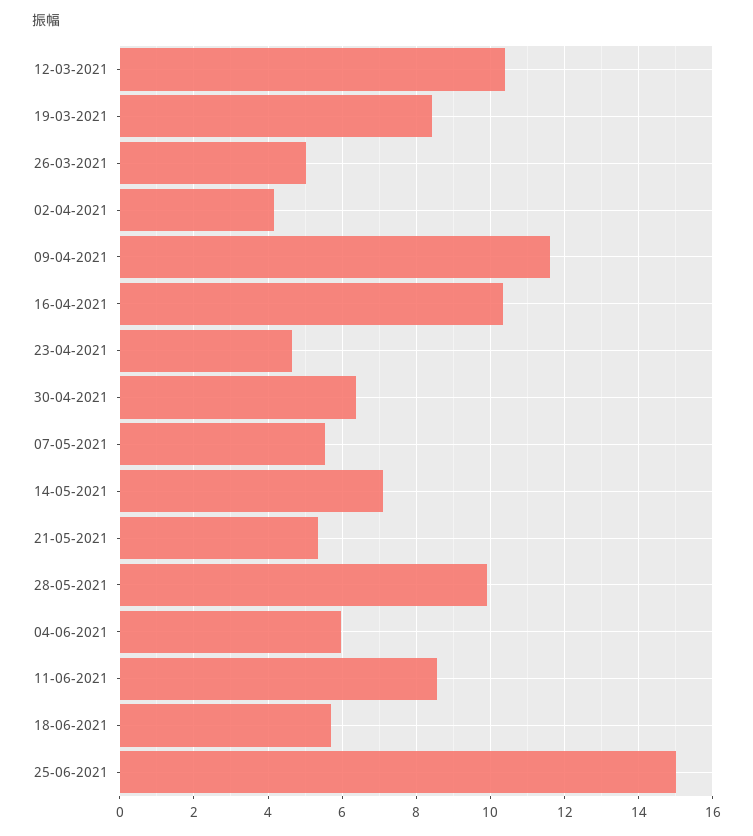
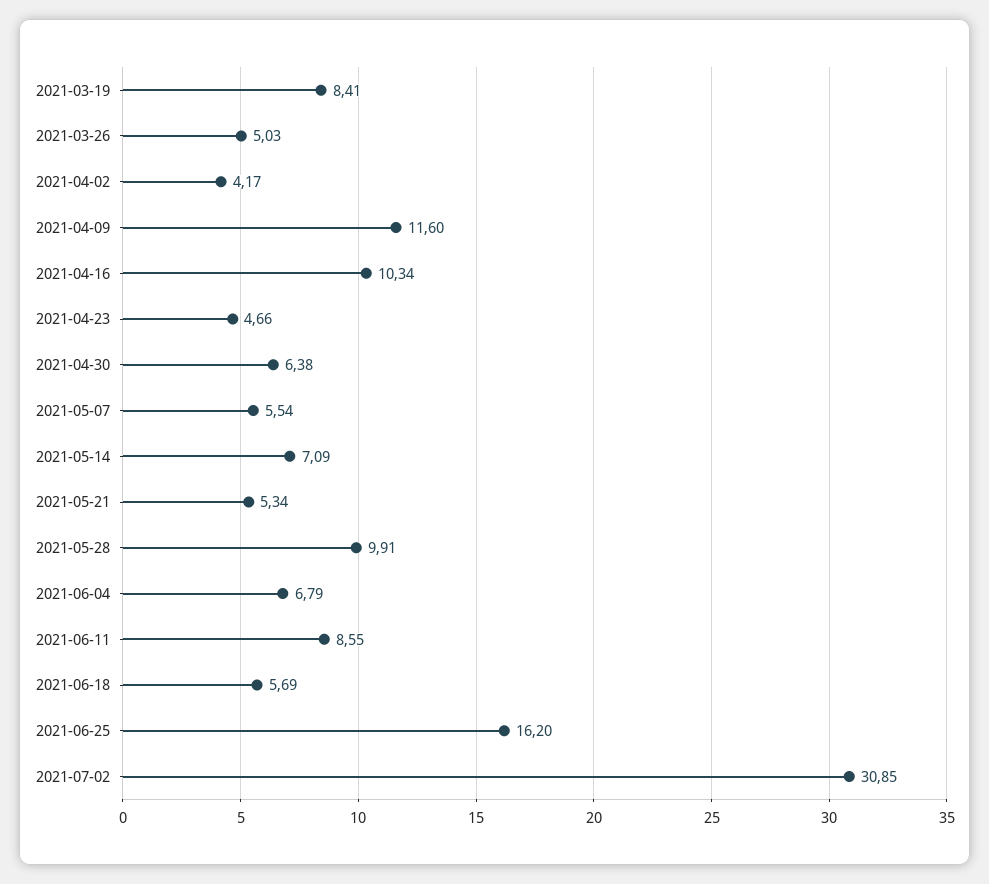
12-03-2021: 10.4 -> none
04-06-2021: 6 -> 6.79
25-06-2021: 15 -> 16.2
2021-07-02: none -> 30.85

